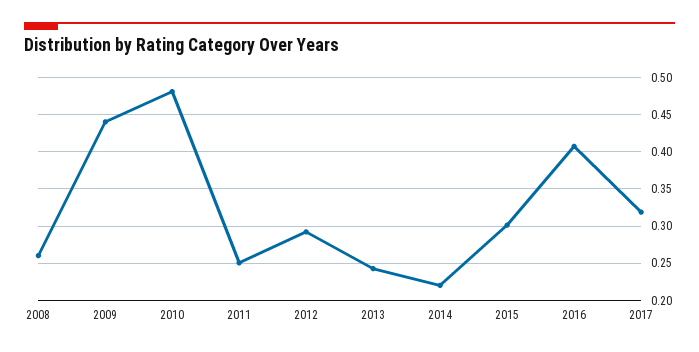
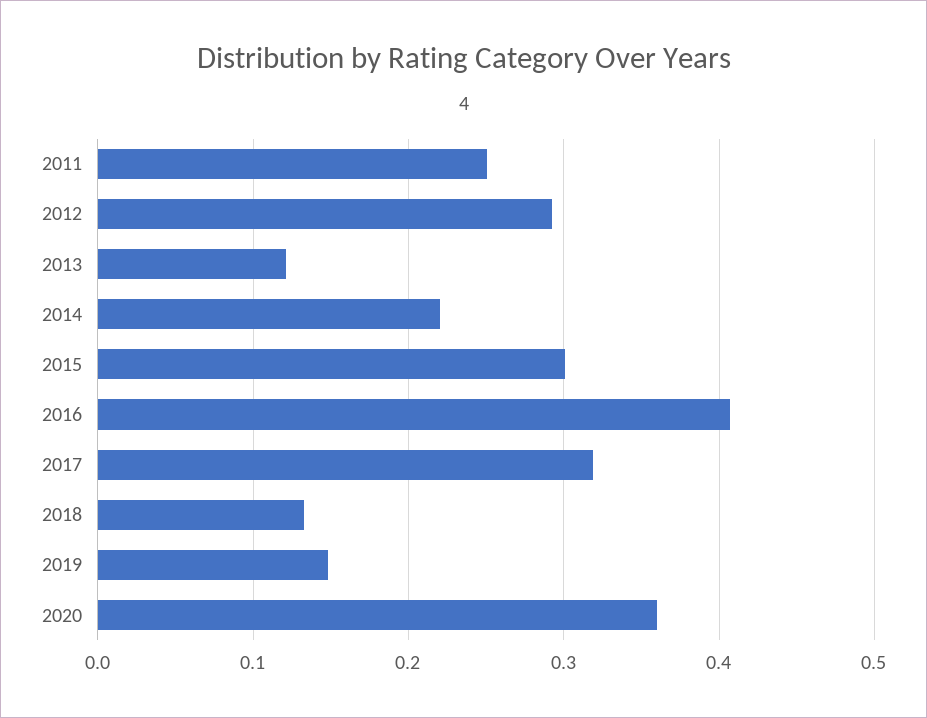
2008: 0.26 -> none
2009: 0.44 -> none
2010: 0.48 -> none
2013: 0.24 -> 0.12
2018: none -> 0.13
2019: none -> 0.15
2020: none -> 0.36

